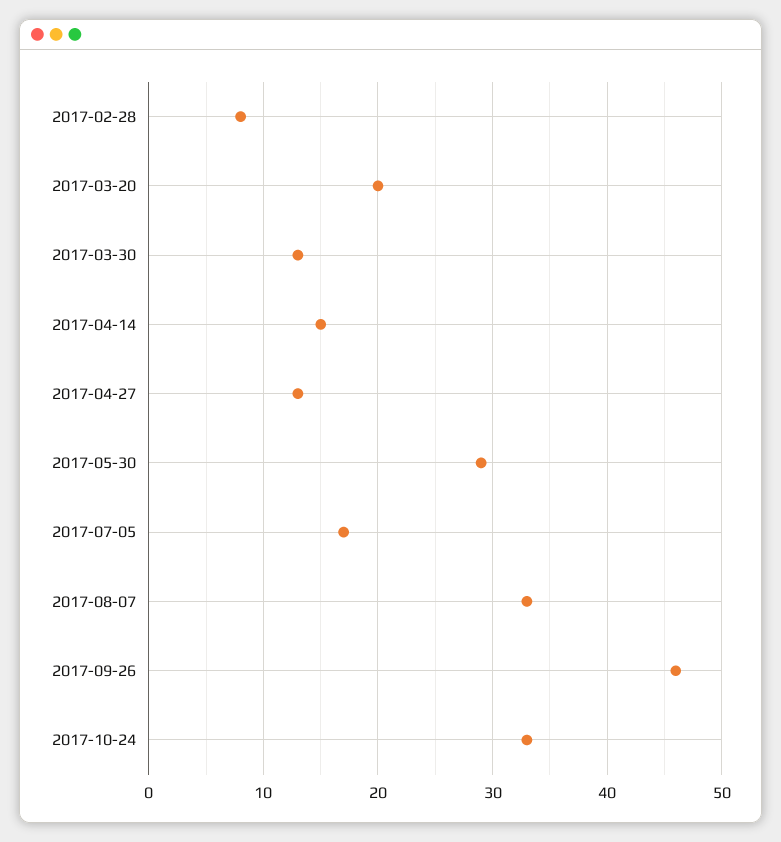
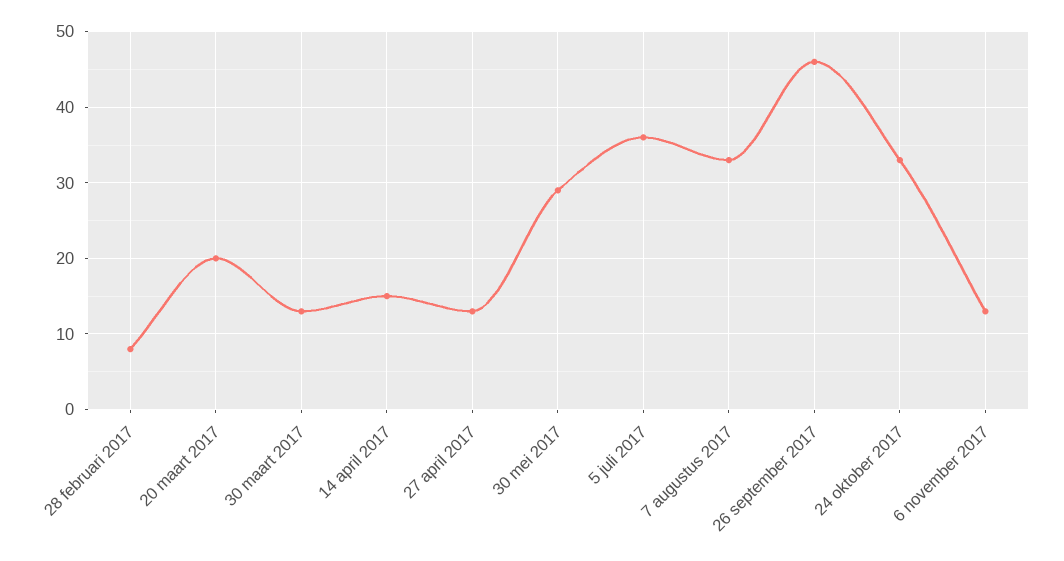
2017-07-05: 17 -> 36
6 november 2017: none -> 13

